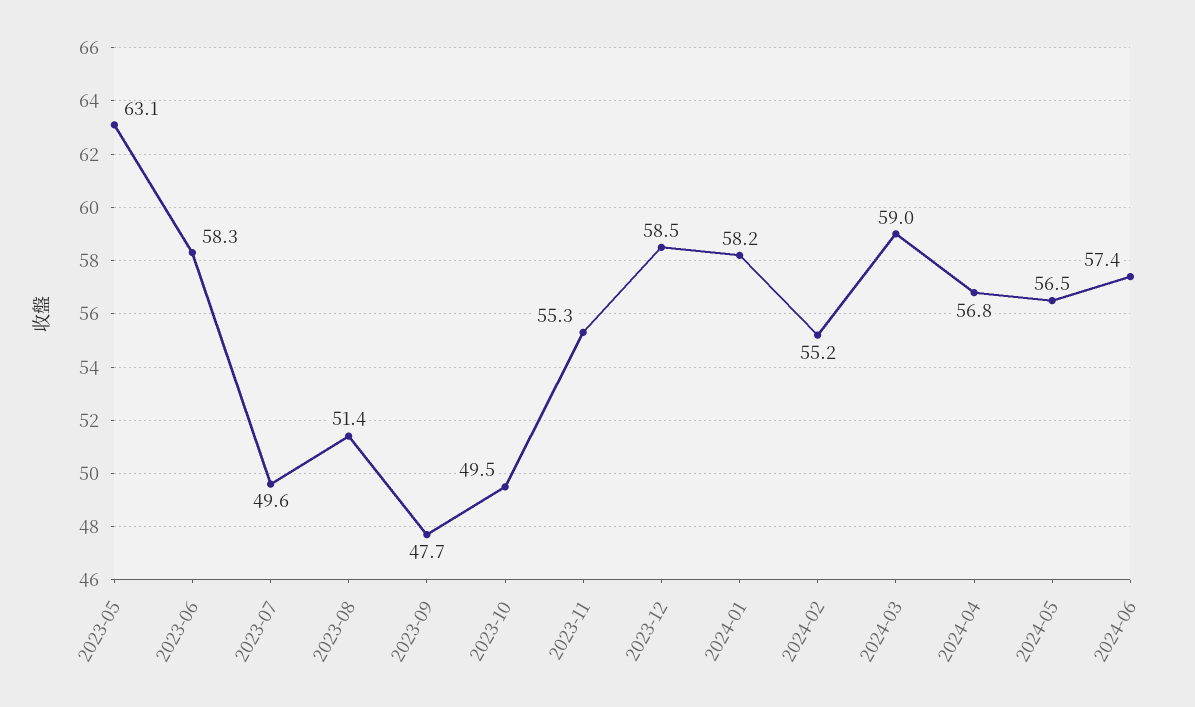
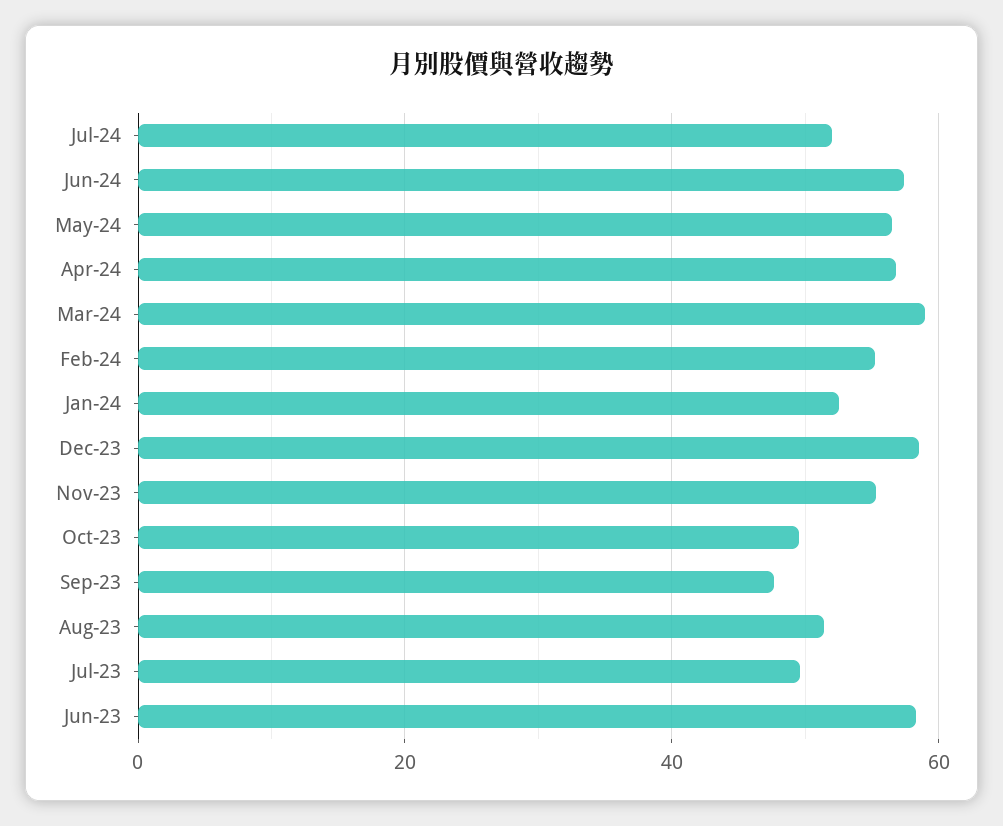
2023-05: 63.1 -> none
2024-01: 58.2 -> 52
Jul-24: none -> 52

